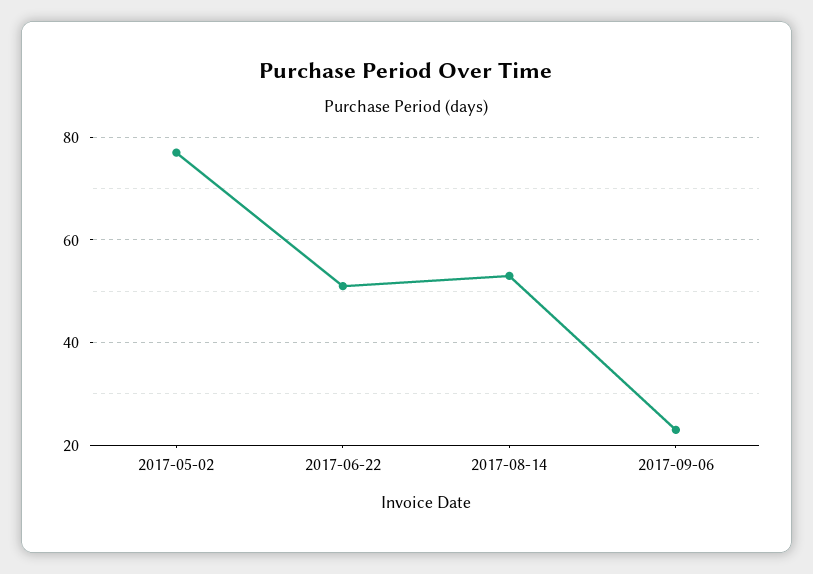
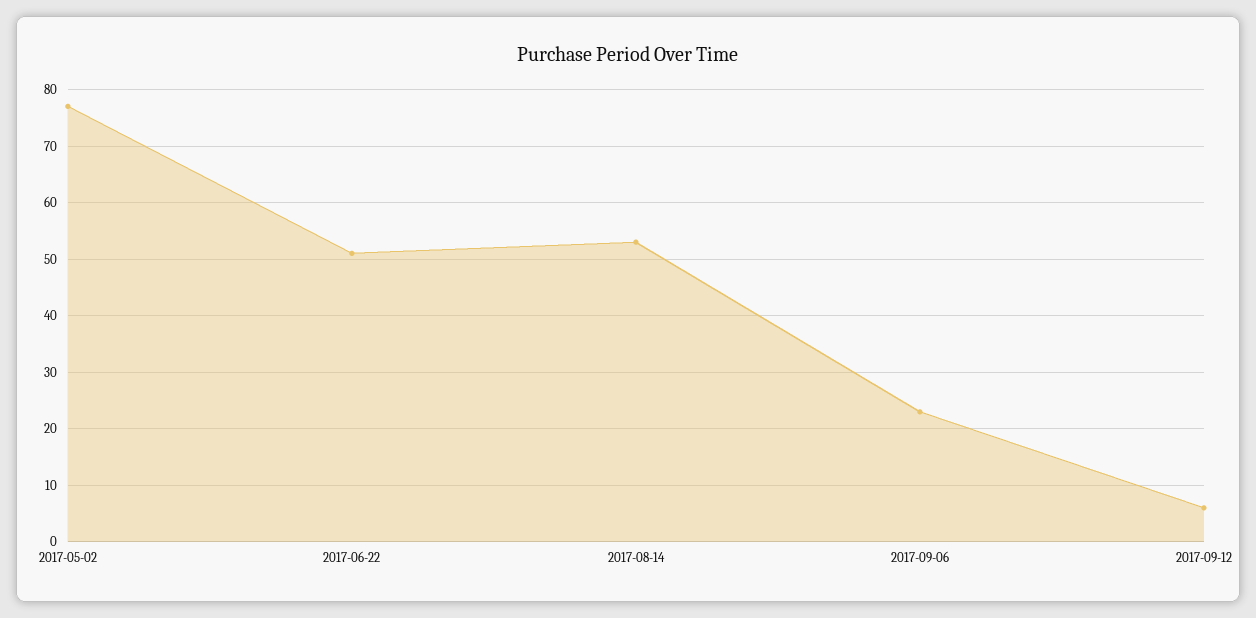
2017-09-12: none -> 5

